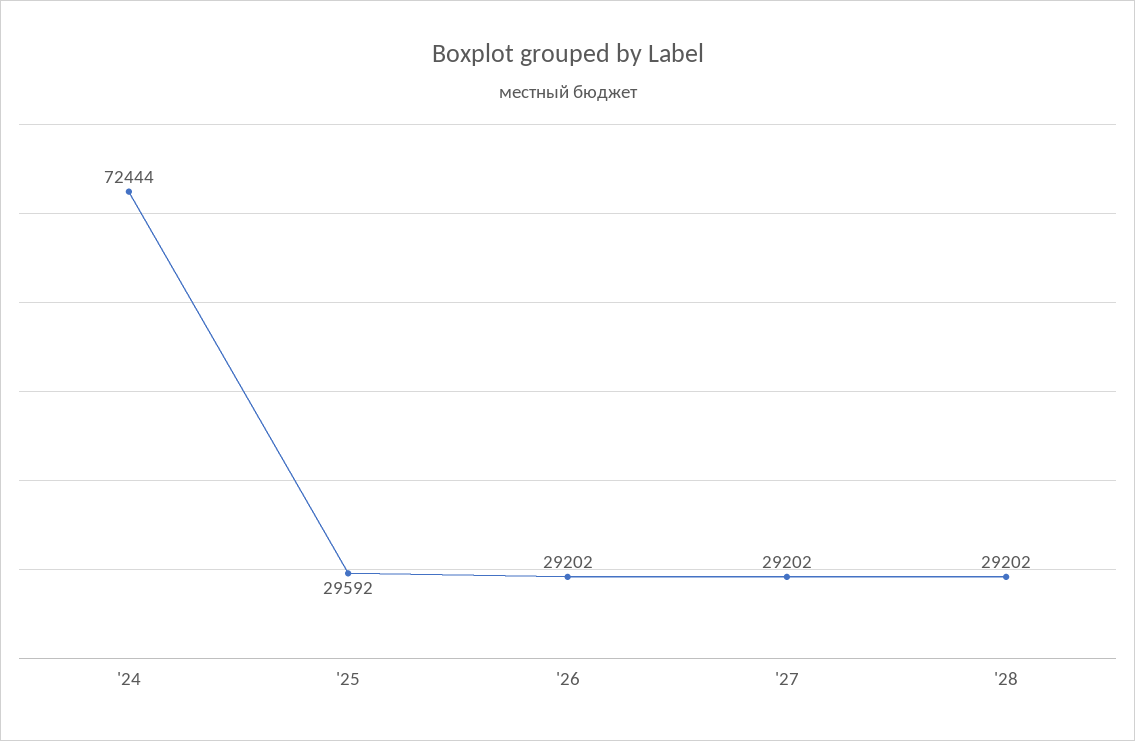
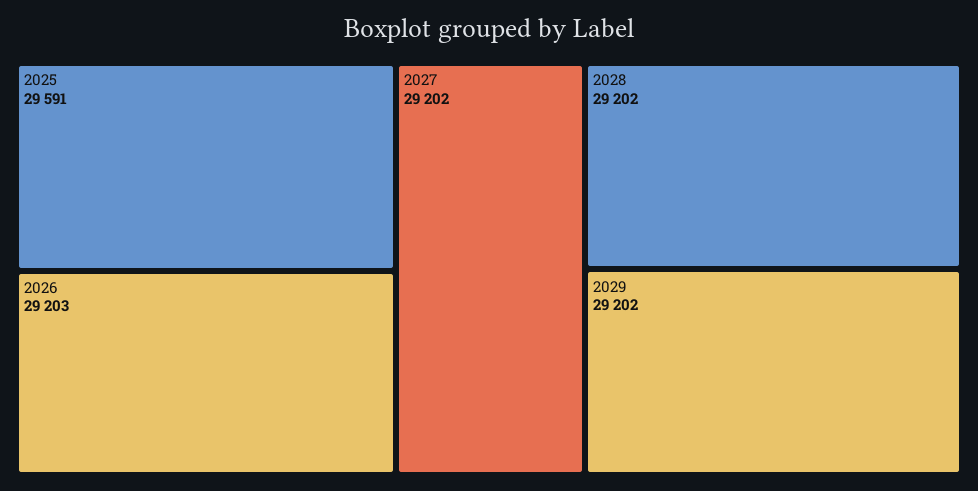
'24: 72444 -> none
'25: 29592 -> 29591
'26: 29202 -> 29203
2029: none -> 29202

